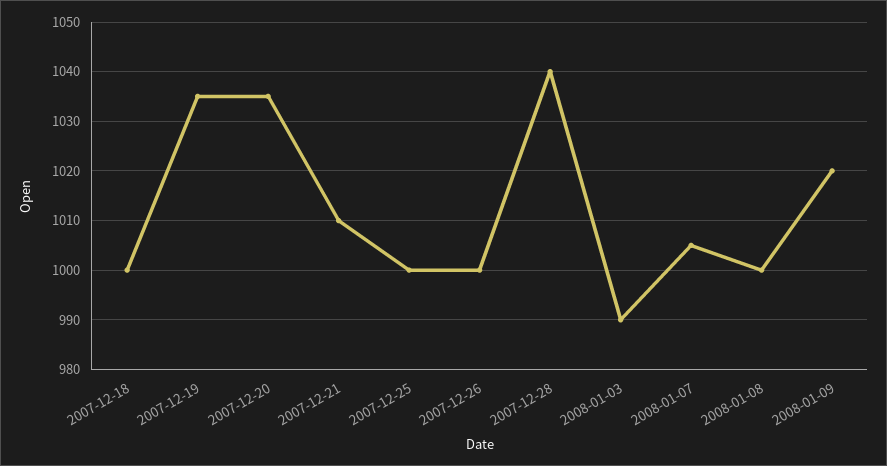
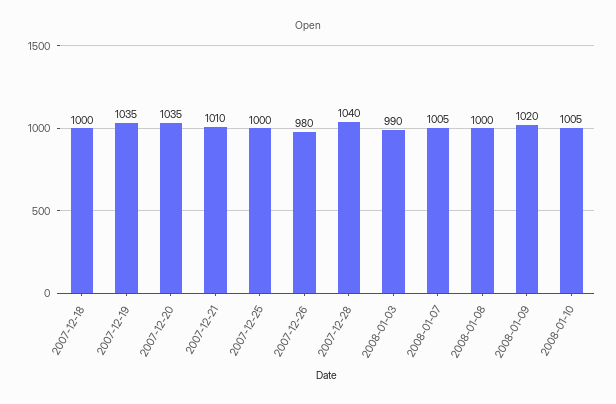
2007-12-26: 1000 -> 980
2008-01-10: none -> 1005

